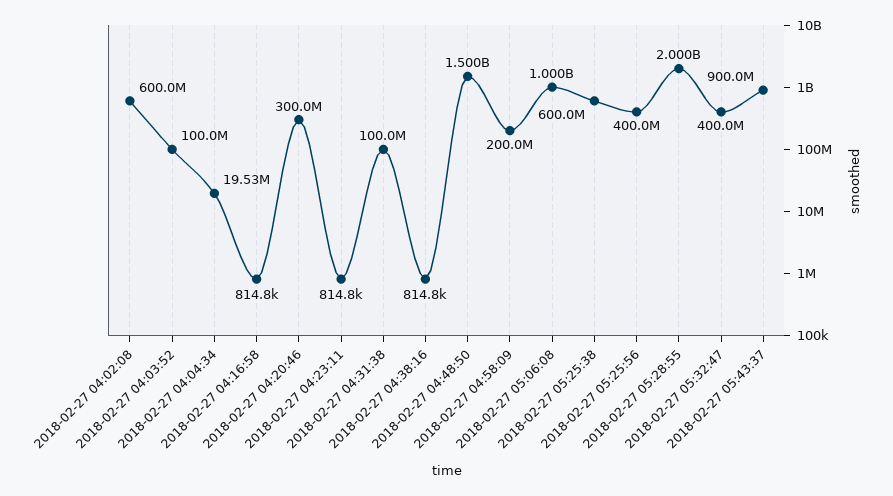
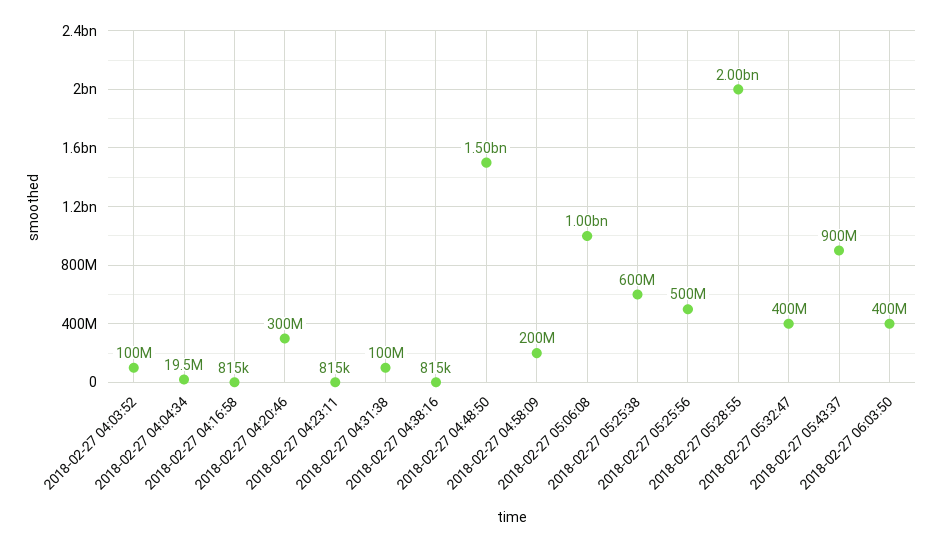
2018-02-27 04:02:08: 600000000 -> none
2018-02-27 05:25:56: 400000000 -> 500000000
2018-02-27 06:03:50: none -> 400000000

